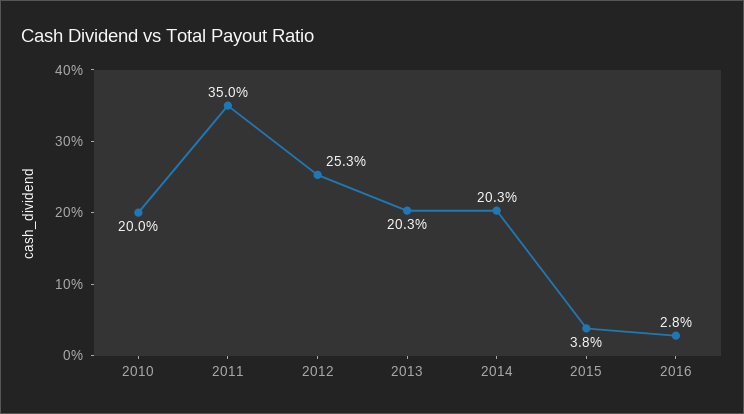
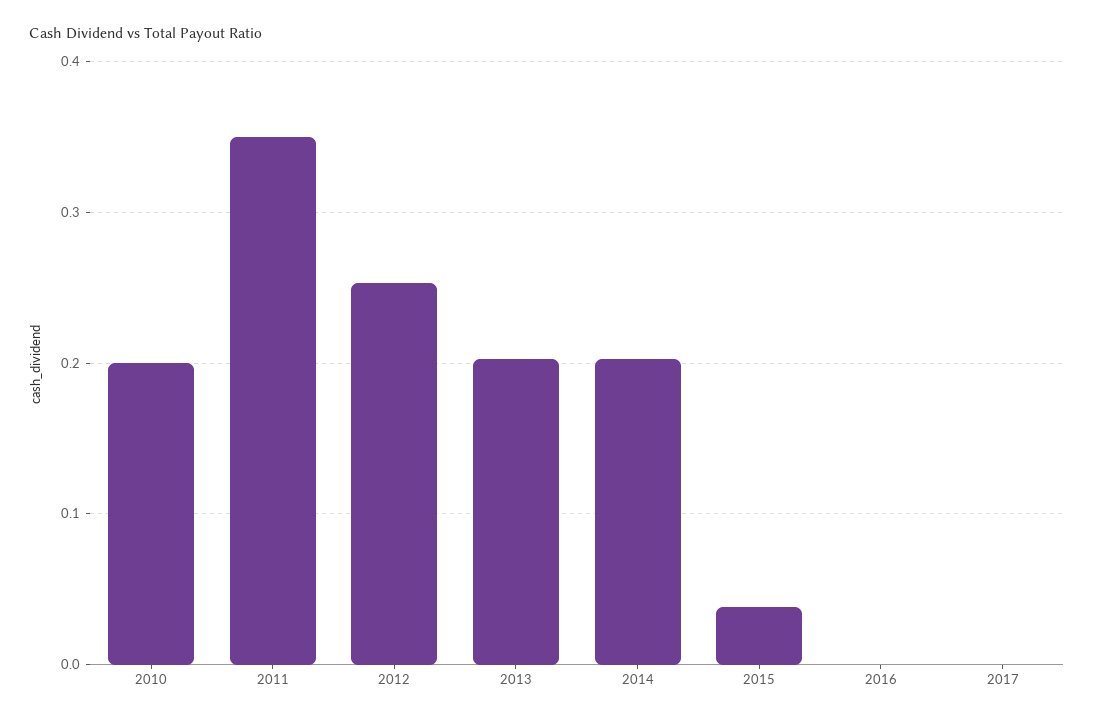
2016: 0.028 -> 0
2017: none -> 0

